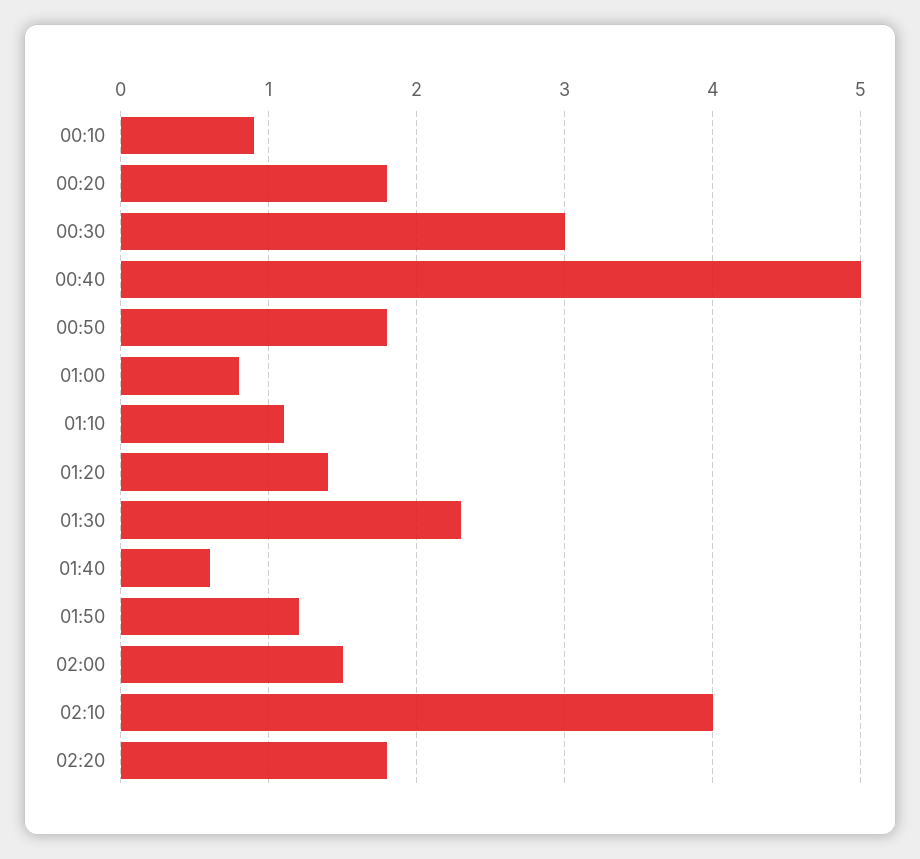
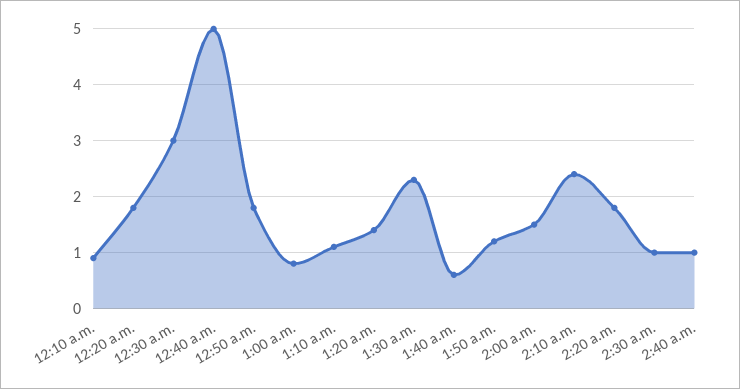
02:10: 4 -> 2.5
2:30 a.m.: none -> 1
2:40 a.m.: none -> 1

